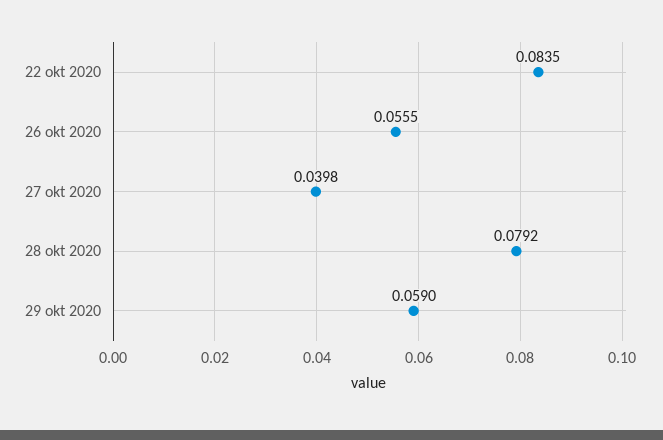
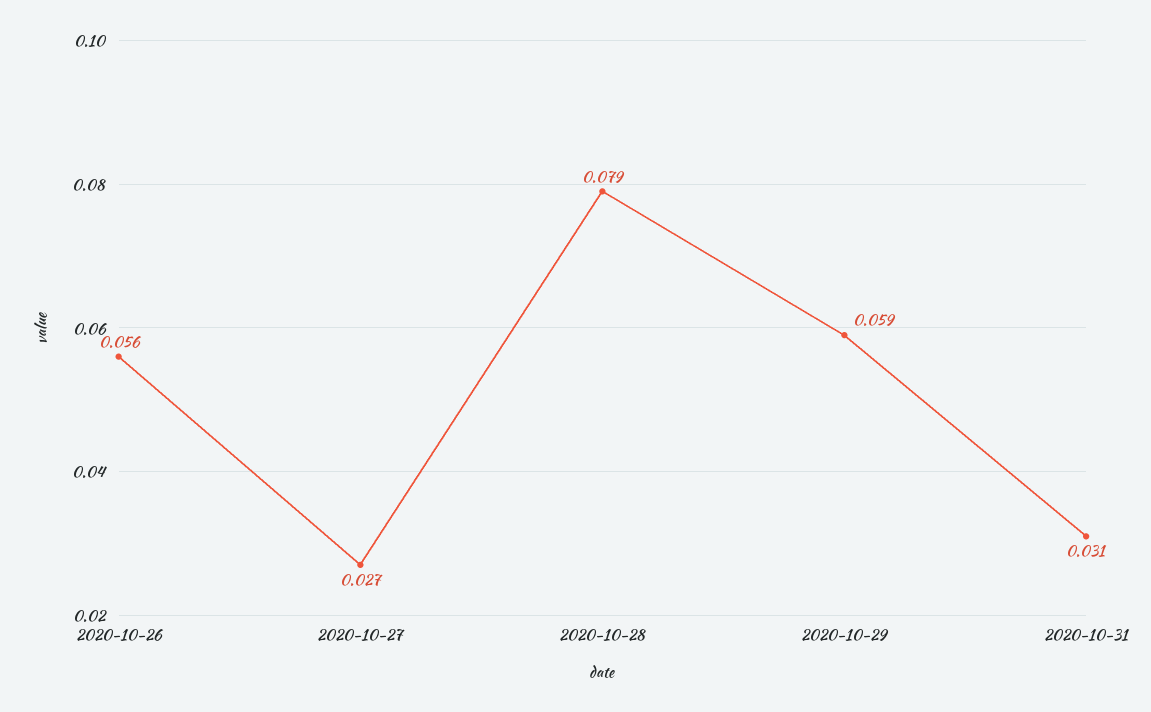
22 okt 2020: 0.0835 -> none
27 okt 2020: 0.0398 -> 0.027
2020-10-31: none -> 0.031

